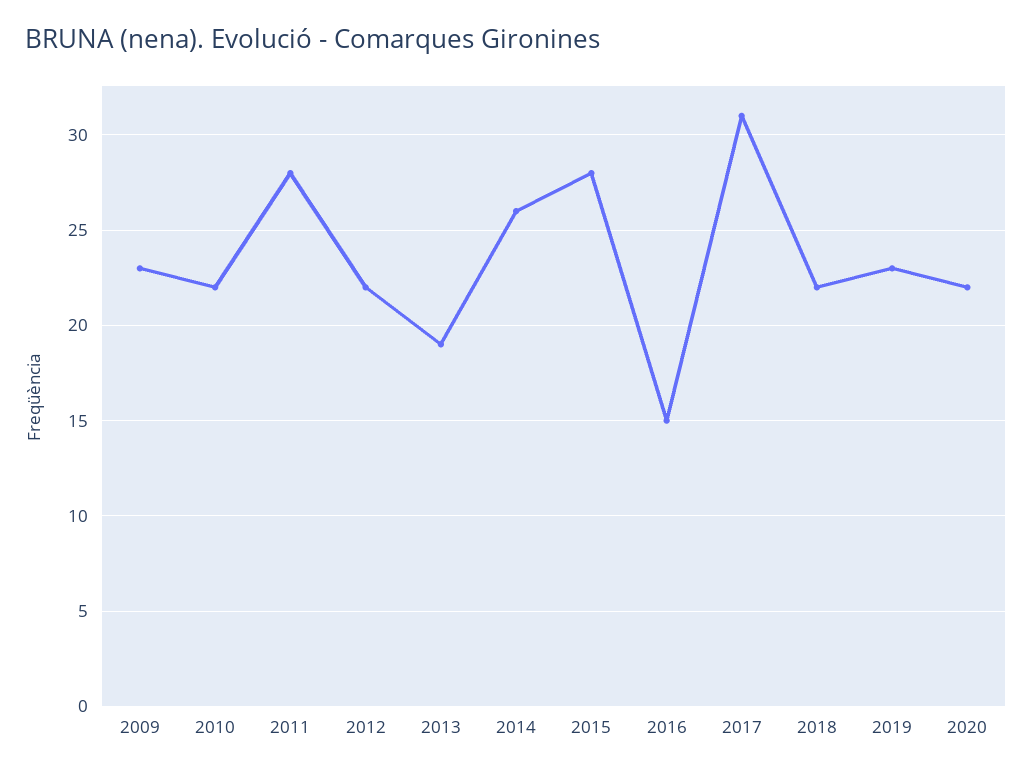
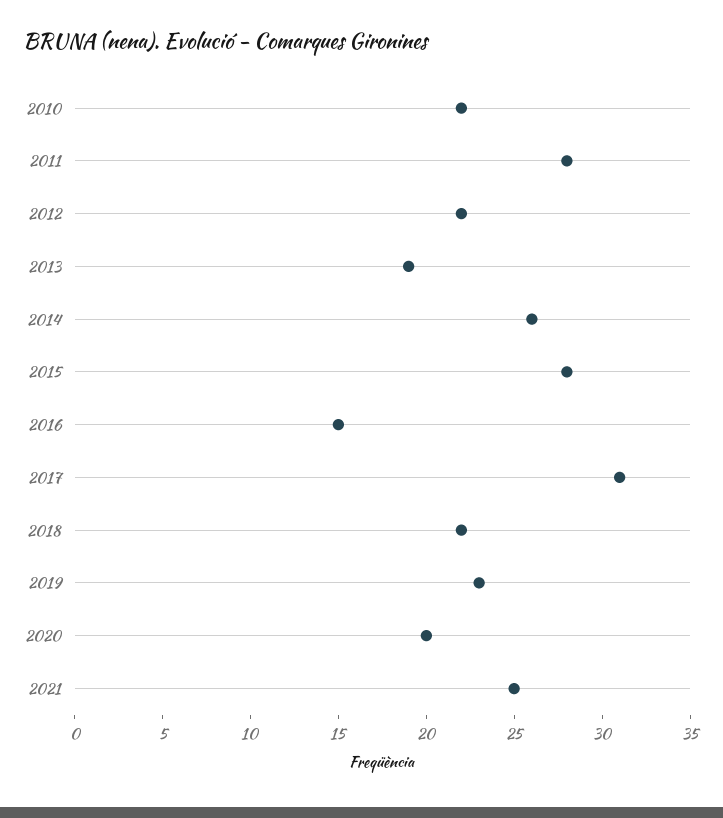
2009: 23 -> none
2020: 22 -> 20
2021: none -> 25

